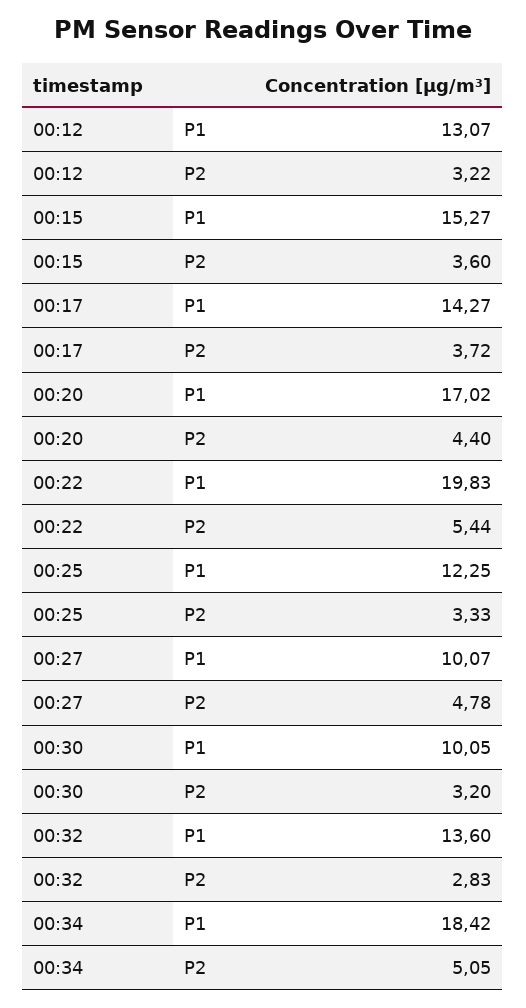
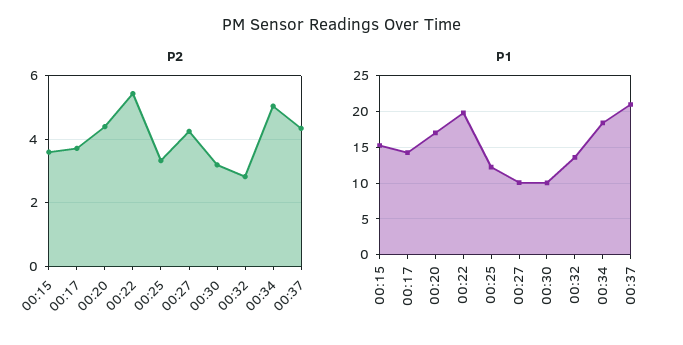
P1, 00:12: 13.07 -> none
P2, 00:12: 3.22 -> none
P2, 00:27: 4.78 -> 4.2
P2, 00:37: none -> 4.4
P1, 00:37: none -> 21

